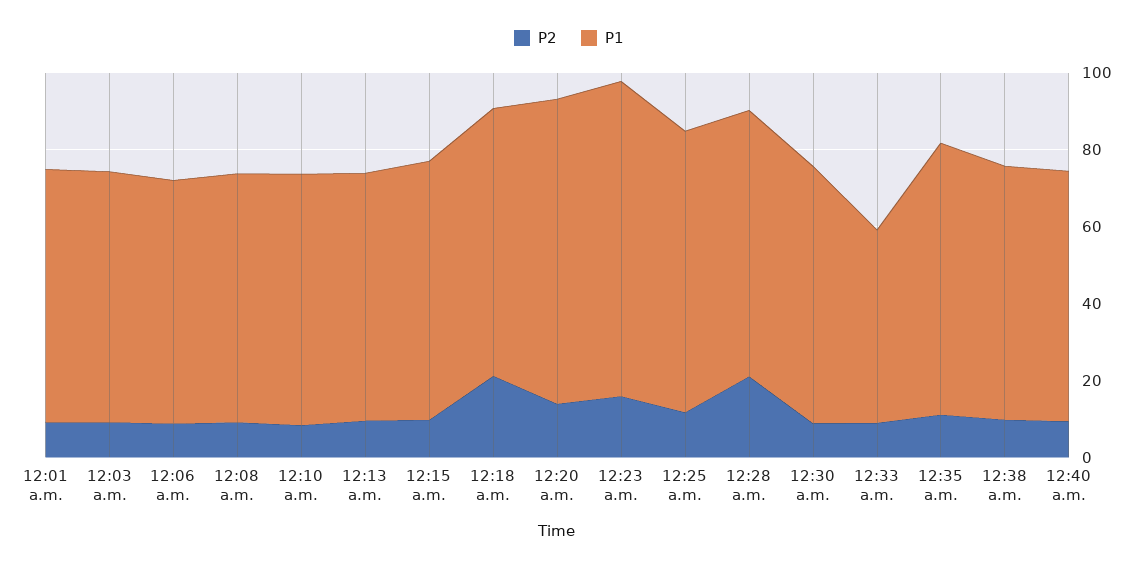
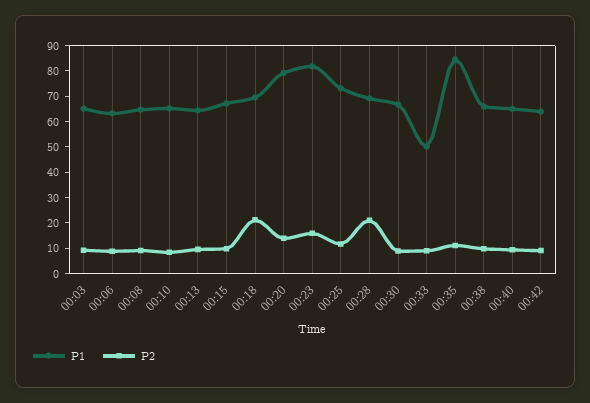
P2, 12:01 a.m.: 10 -> none
P1, 12:01 a.m.: 65 -> none
P1, 12:35 a.m.: 70 -> 85
P1, 00:42: none -> 65
P2, 00:42: none -> 10

